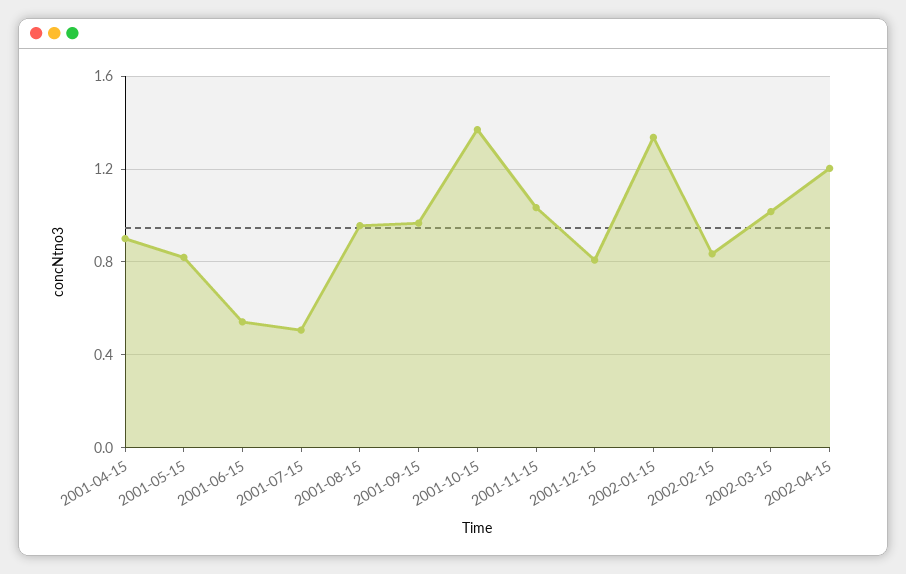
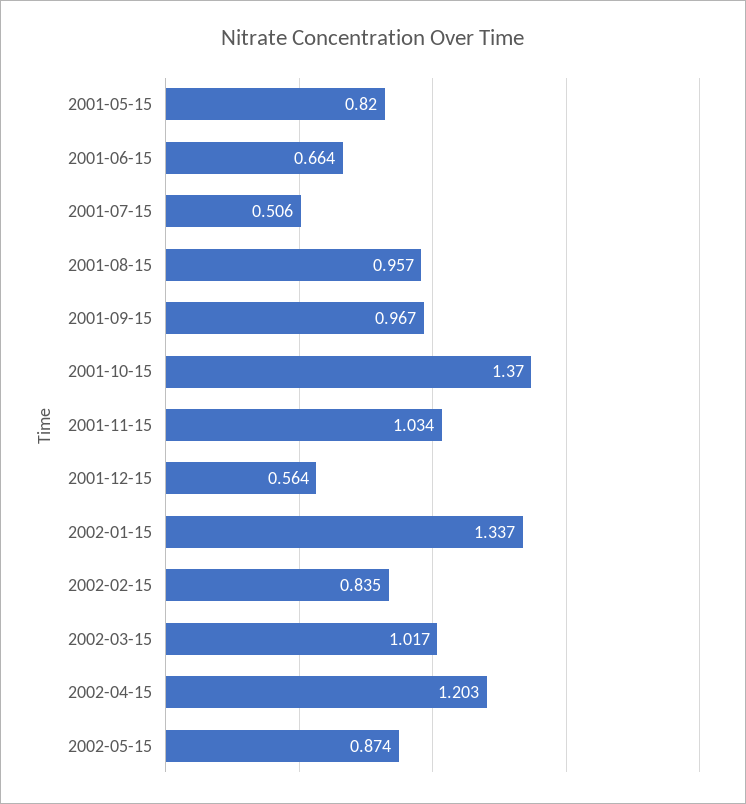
2001-04-15: 0.9 -> none
2001-06-15: 0.55 -> 0.664
2001-12-15: 0.8 -> 0.564
2002-05-15: none -> 0.874

